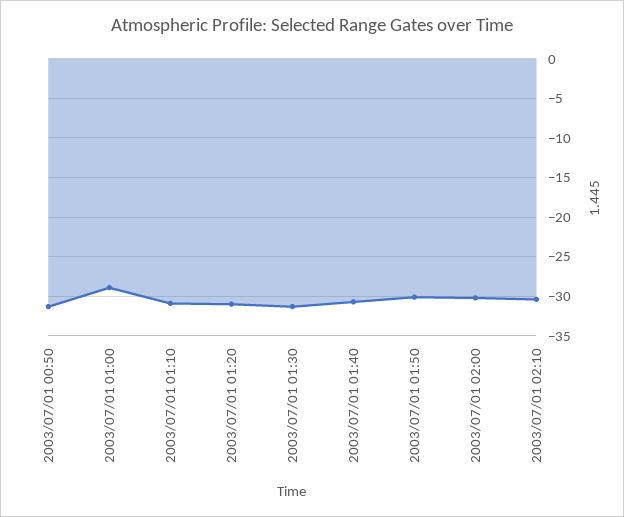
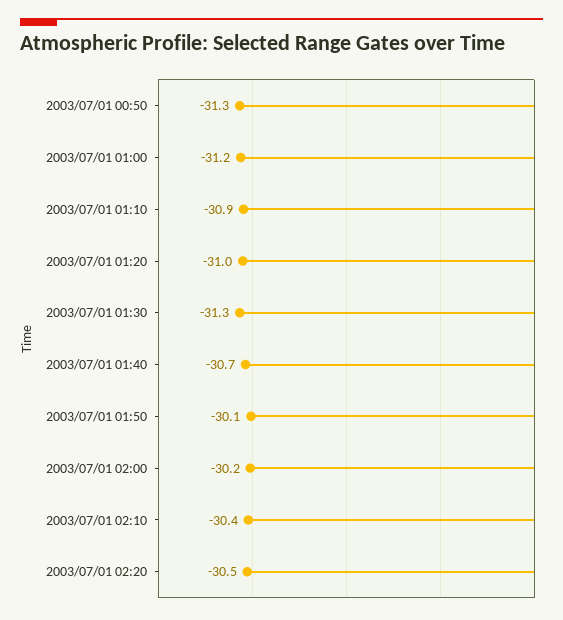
2003/07/01 01:00: -29 -> -31.2
2003/07/01 02:20: none -> -30.5

